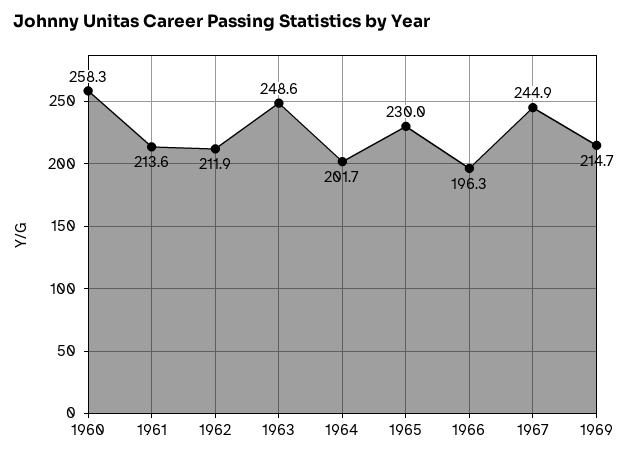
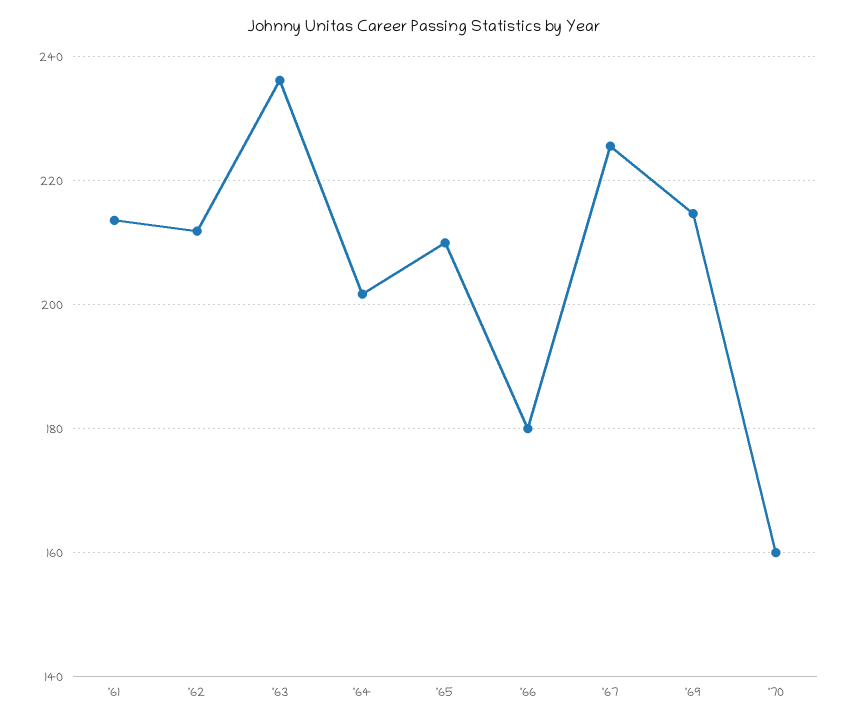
1960: 258.3 -> none
1963: 248.6 -> 236
1965: 230 -> 210
1966: 196.3 -> 180
1967: 244.9 -> 226
'70: none -> 160

